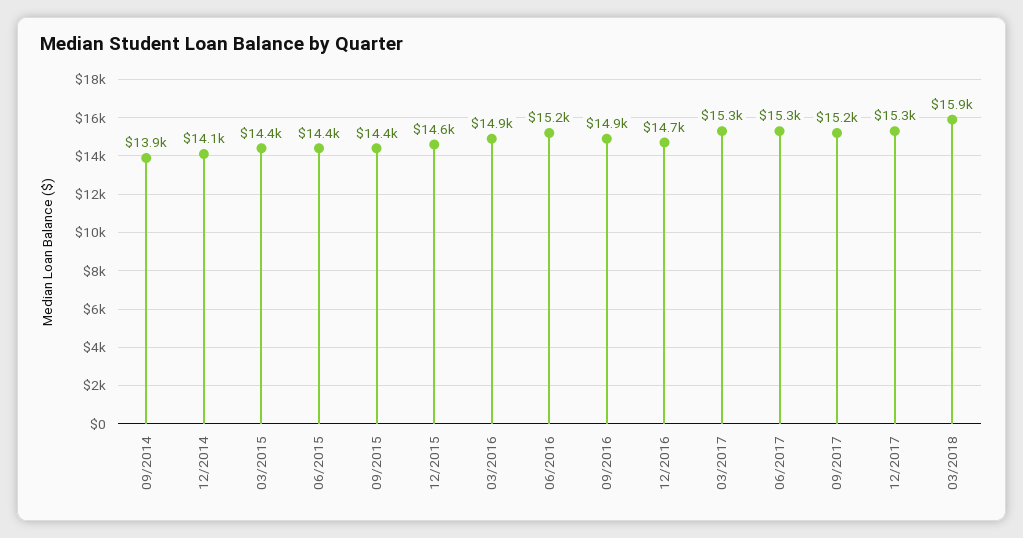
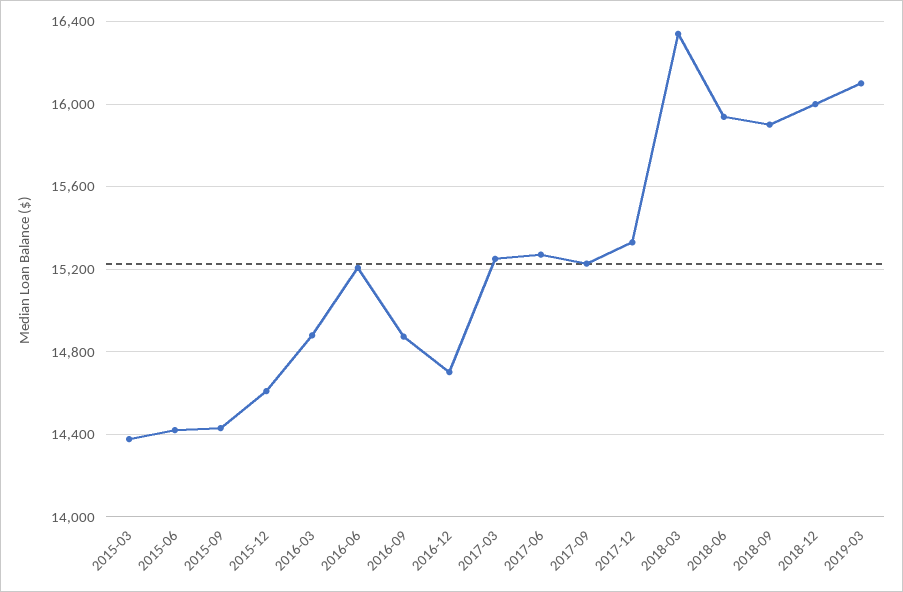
09/2014: 13900 -> none
12/2014: 14100 -> none
03/2018: 15900 -> 16350
2018-06: none -> 15950
2018-09: none -> 15900
2018-12: none -> 16000
2019-03: none -> 16100

